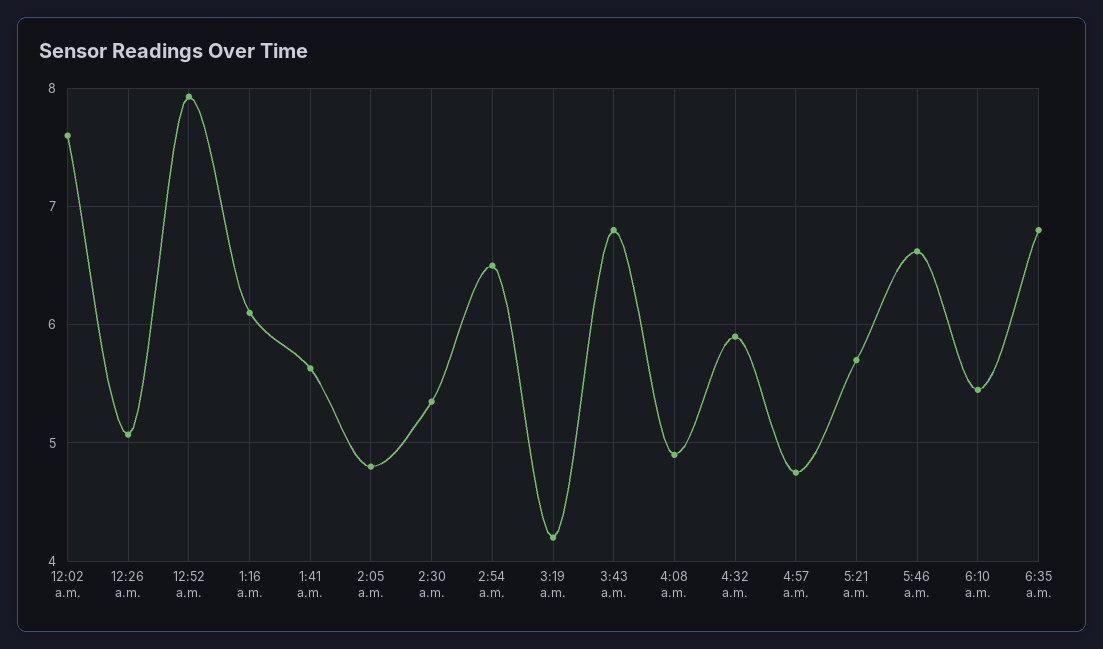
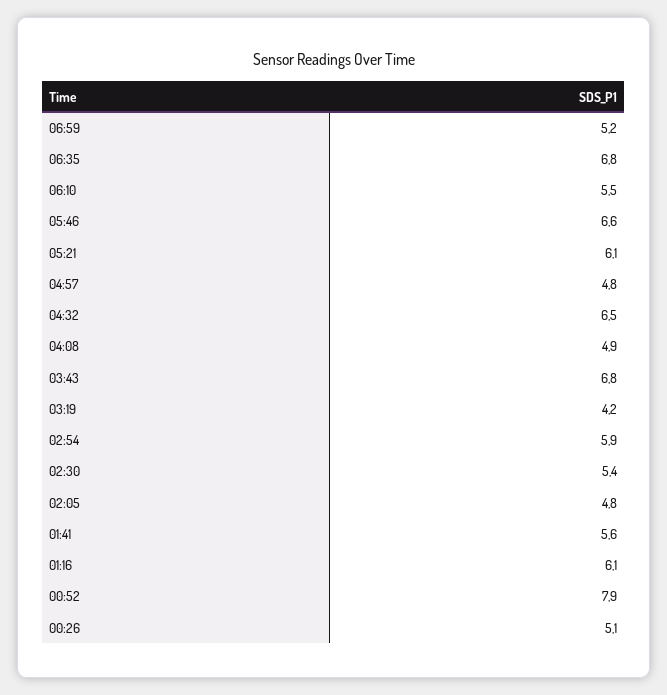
12:02 a.m.: 7.6 -> none
2:54 a.m.: 6.5 -> 5.9
4:32 a.m.: 5.9 -> 6.5
5:21 a.m.: 5.7 -> 6.1
06:59: none -> 5.2

